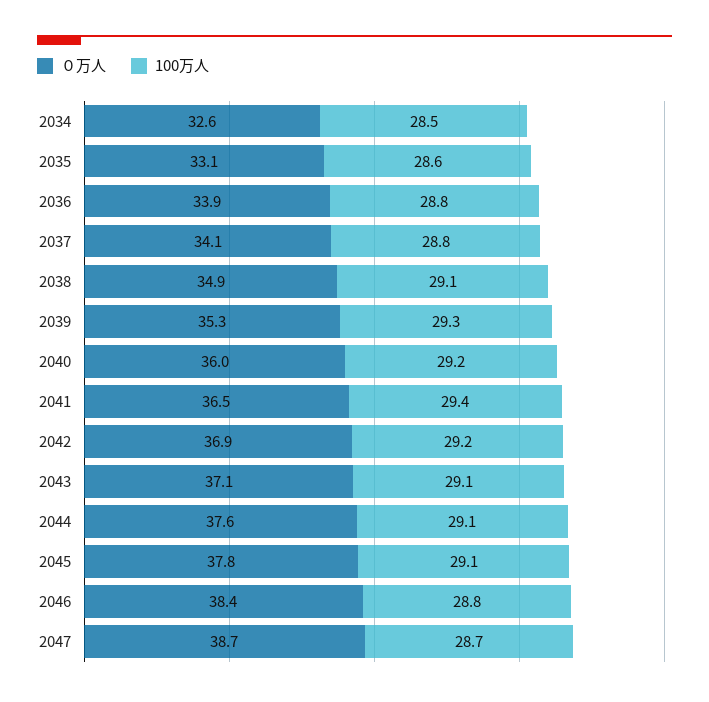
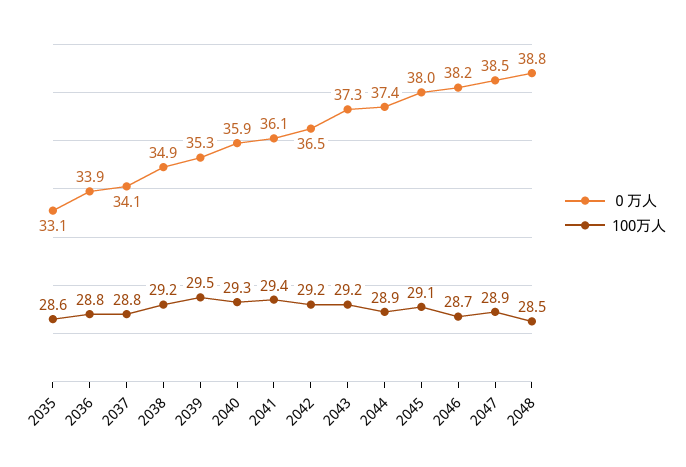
０万人, 2034: 32.6 -> none
100万人, 2034: 28.5 -> none
100万人, 2038: 29.1 -> 29.2
100万人, 2039: 29.3 -> 29.5
０万人, 2040: 36 -> 35.9
100万人, 2040: 29.2 -> 29.3
０万人, 2041: 36.5 -> 36.1
０万人, 2042: 36.9 -> 36.5
０万人, 2043: 37.1 -> 37.3
100万人, 2043: 29.1 -> 29.2
０万人, 2044: 37.6 -> 37.4
100万人, 2044: 29.1 -> 28.9
０万人, 2045: 37.8 -> 38
０万人, 2046: 38.4 -> 38.2
100万人, 2046: 28.8 -> 28.7
０万人, 2047: 38.7 -> 38.5
100万人, 2047: 28.7 -> 28.9
０万人, 2048: none -> 38.8
100万人, 2048: none -> 28.5

